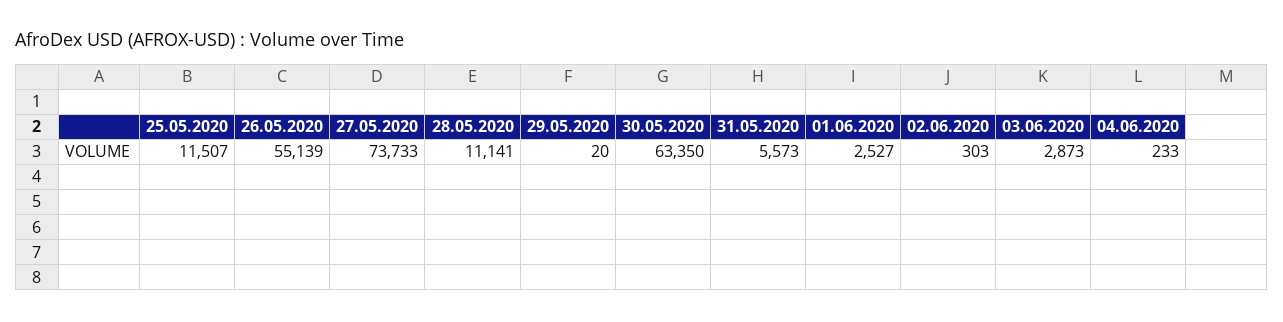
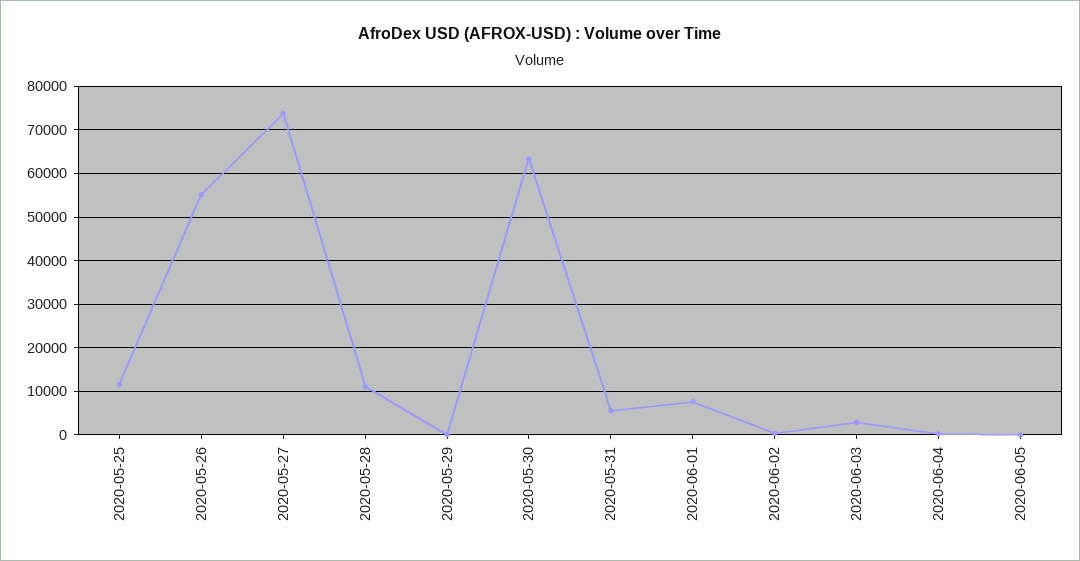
01.06.2020: 2527 -> 8000
2020-06-05: none -> 0

